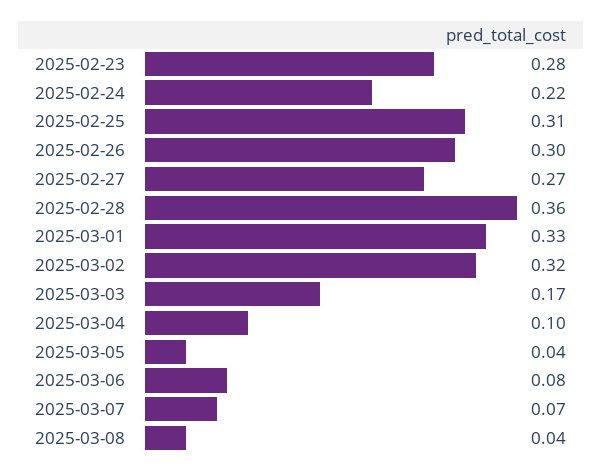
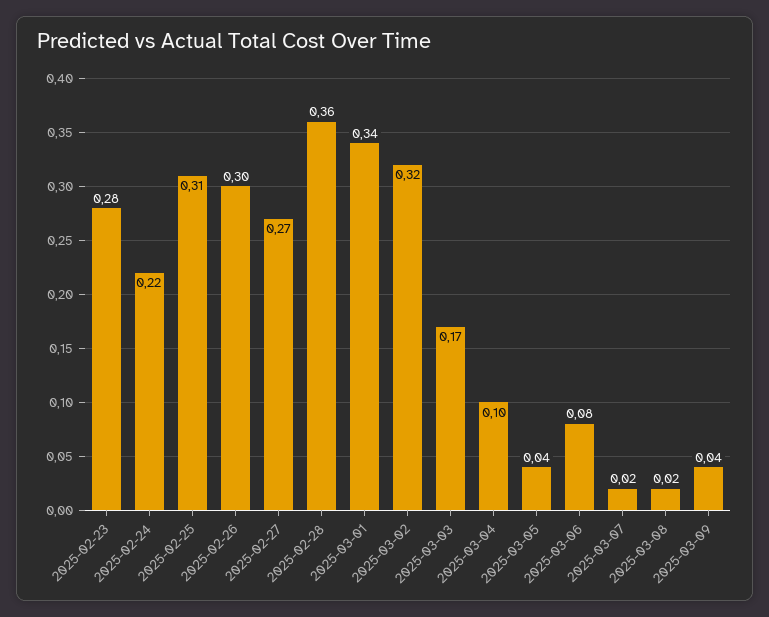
2025-03-01: 0.33 -> 0.34
2025-03-07: 0.07 -> 0.02
2025-03-08: 0.04 -> 0.02
2025-03-09: none -> 0.04

